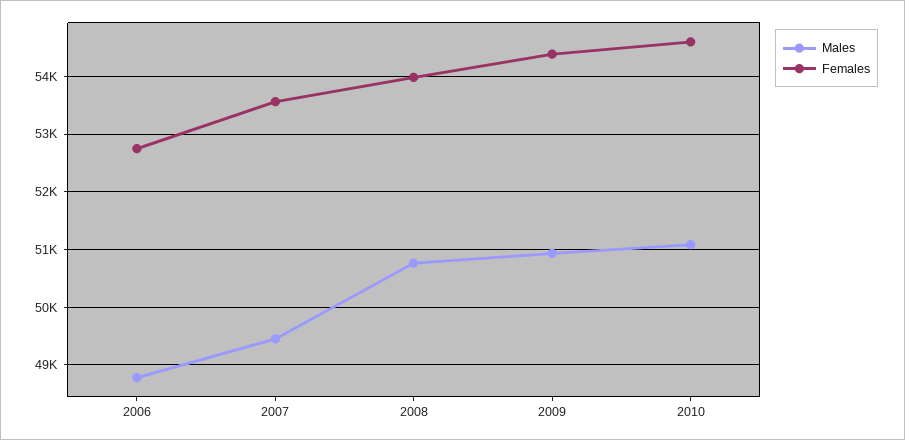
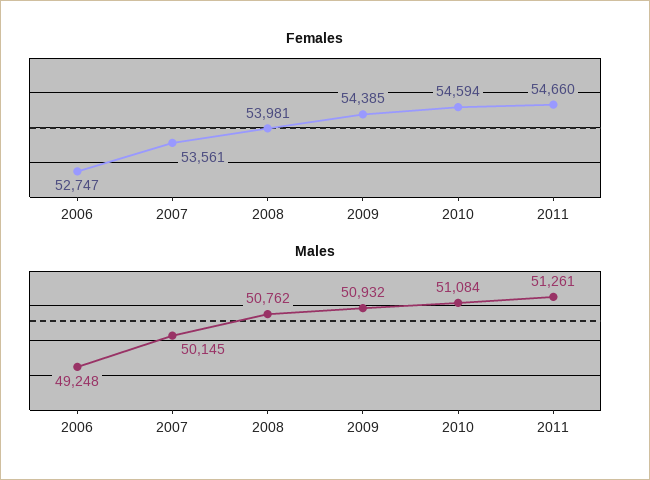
Males, 2006: 48800 -> 49248
Males, 2007: 49400 -> 50145
Females, 2011: none -> 54660
Males, 2011: none -> 51261

